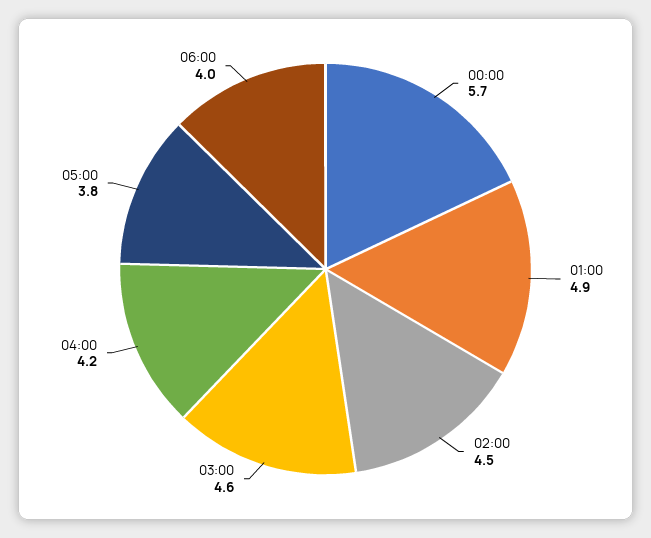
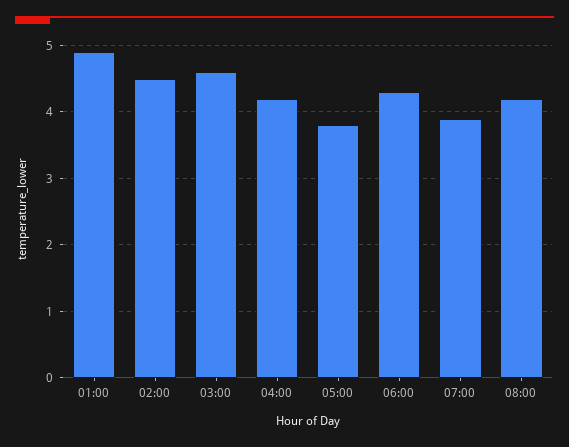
00:00: 5.7 -> none
06:00: 4 -> 4.3
07:00: none -> 3.9
08:00: none -> 4.2

